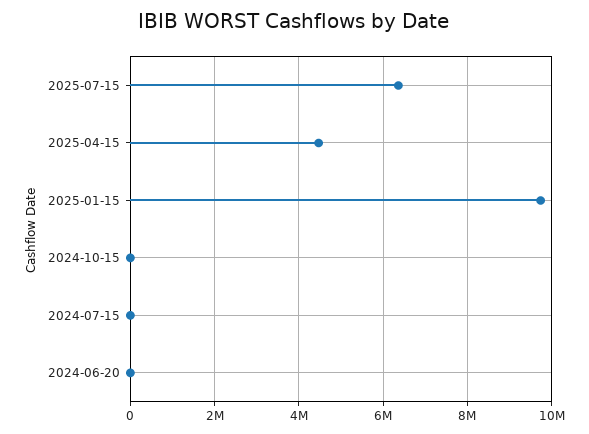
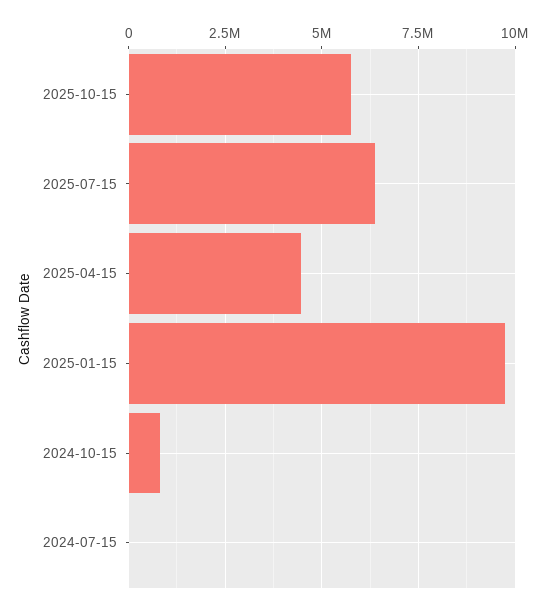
2024-10-15: 0 -> 750000
2024-06-20: 0 -> none
2025-10-15: none -> 5750000

